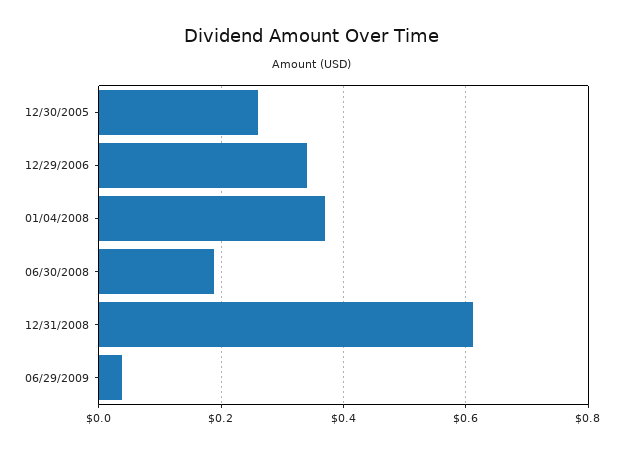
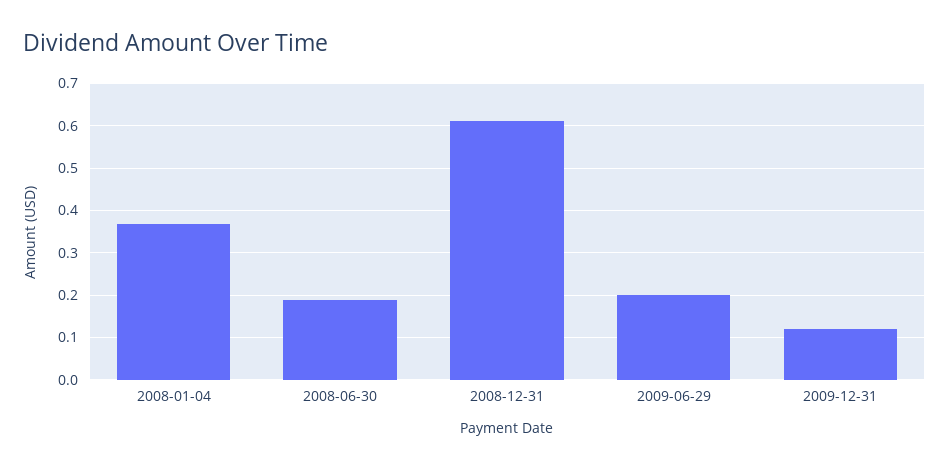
12/30/2005: 0.26 -> none
12/29/2006: 0.34 -> none
06/29/2009: 0.04 -> 0.2
2009-12-31: none -> 0.12

